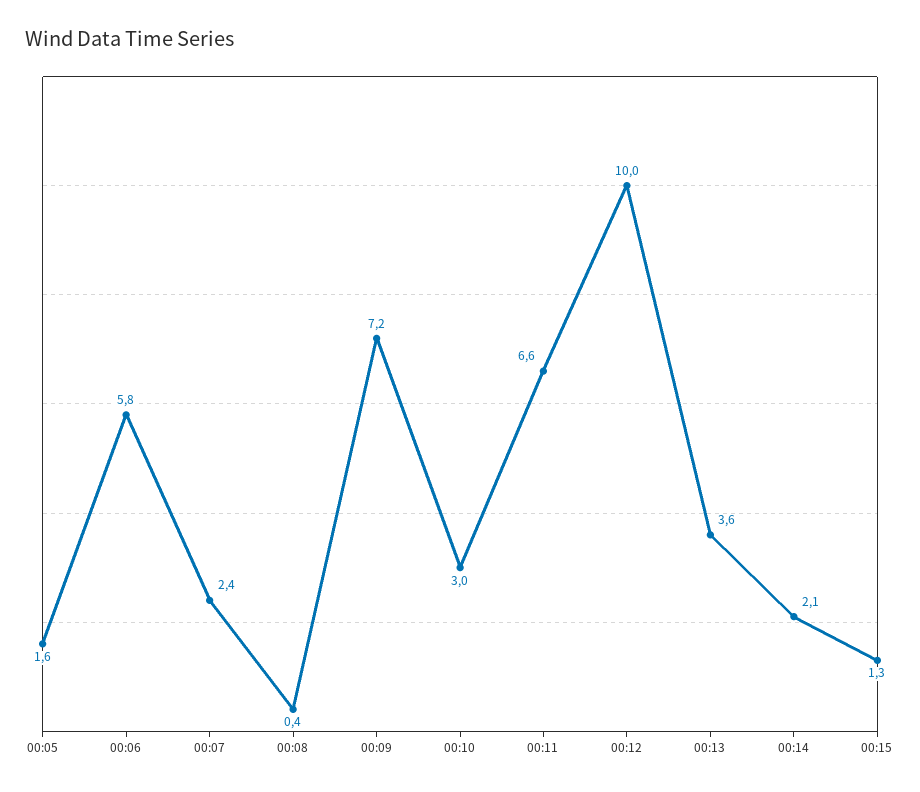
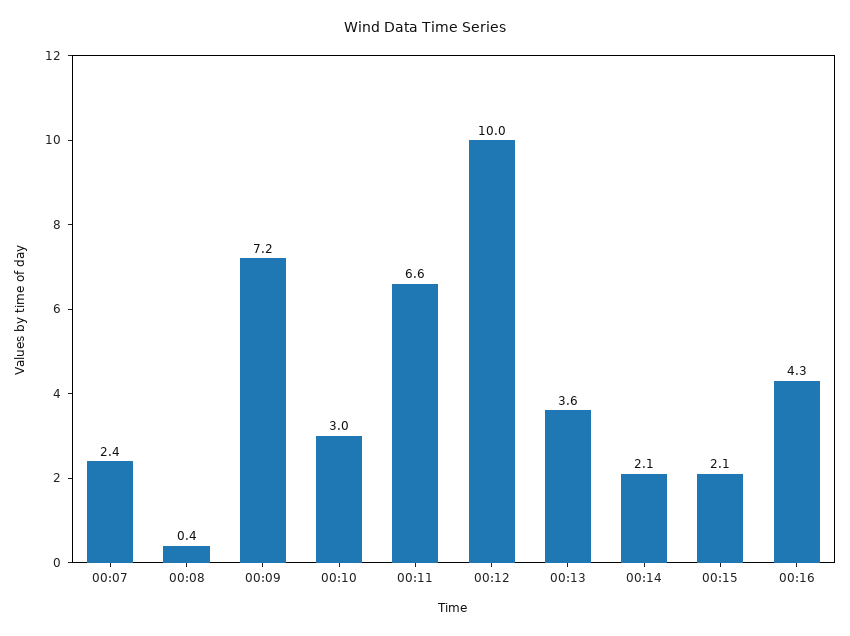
00:05: 1.6 -> none
00:06: 5.8 -> none
00:15: 1.3 -> 2.1
00:16: none -> 4.3

